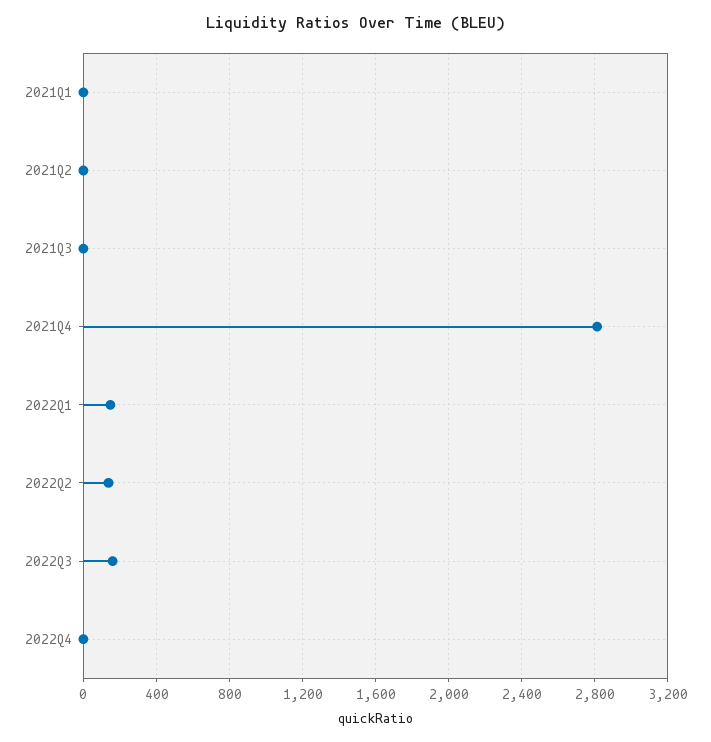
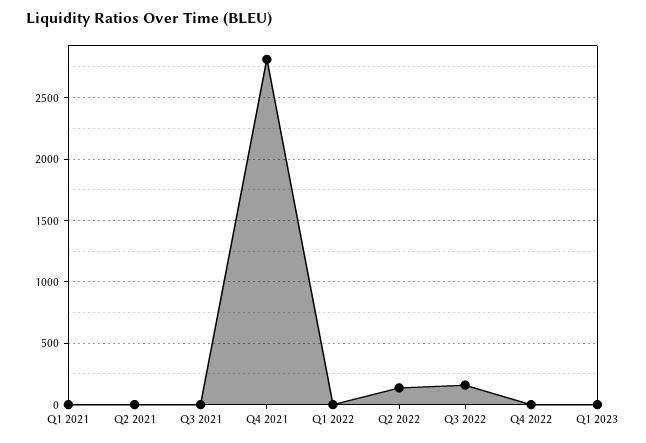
2022Q1: 150 -> 0
Q1 2023: none -> 0

